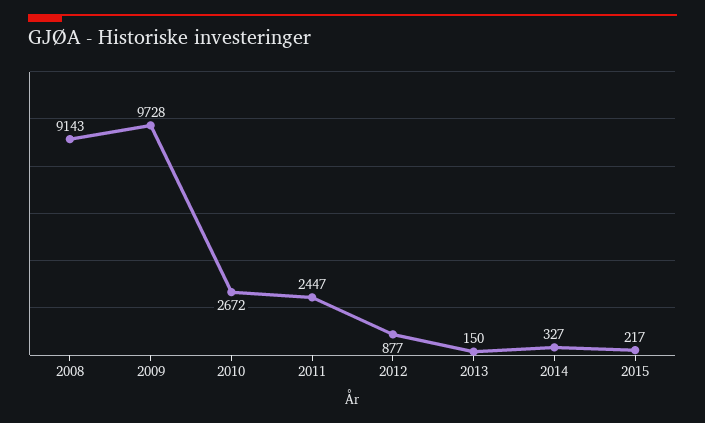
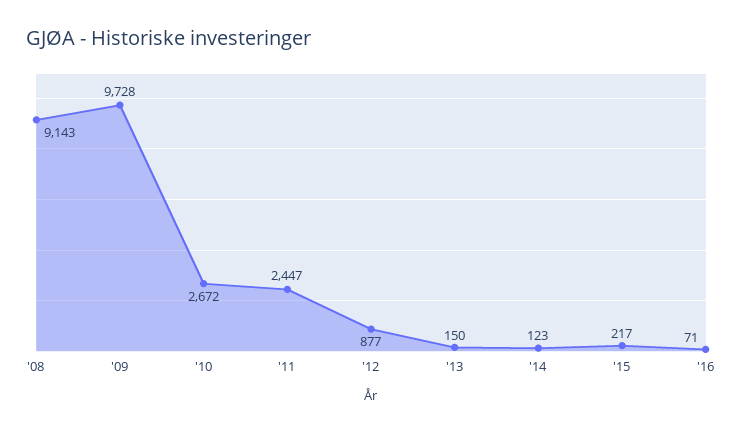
2014: 327 -> 123
'16: none -> 71

